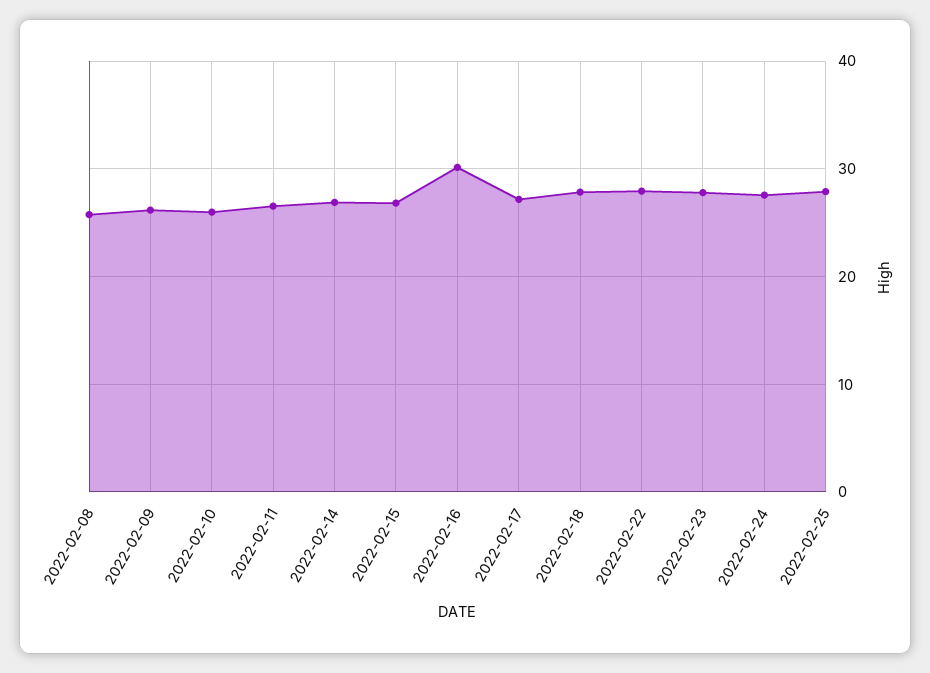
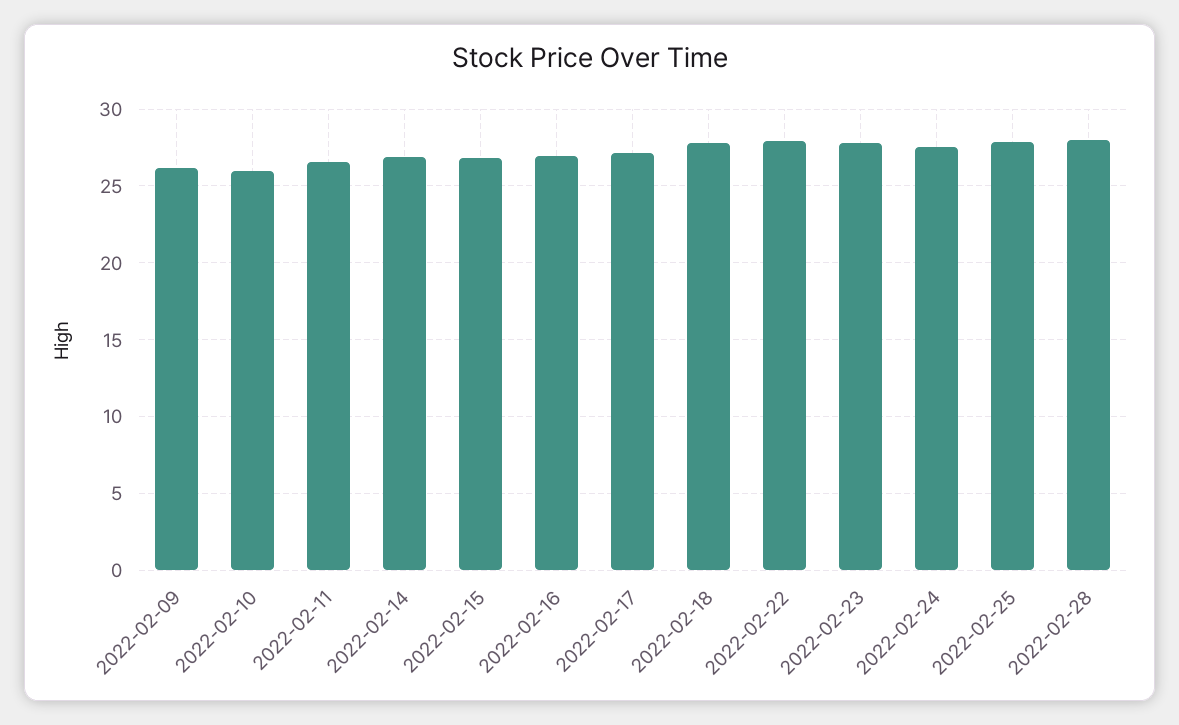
2022-02-08: 26 -> none
2022-02-16: 30 -> 27
2022-02-28: none -> 28

